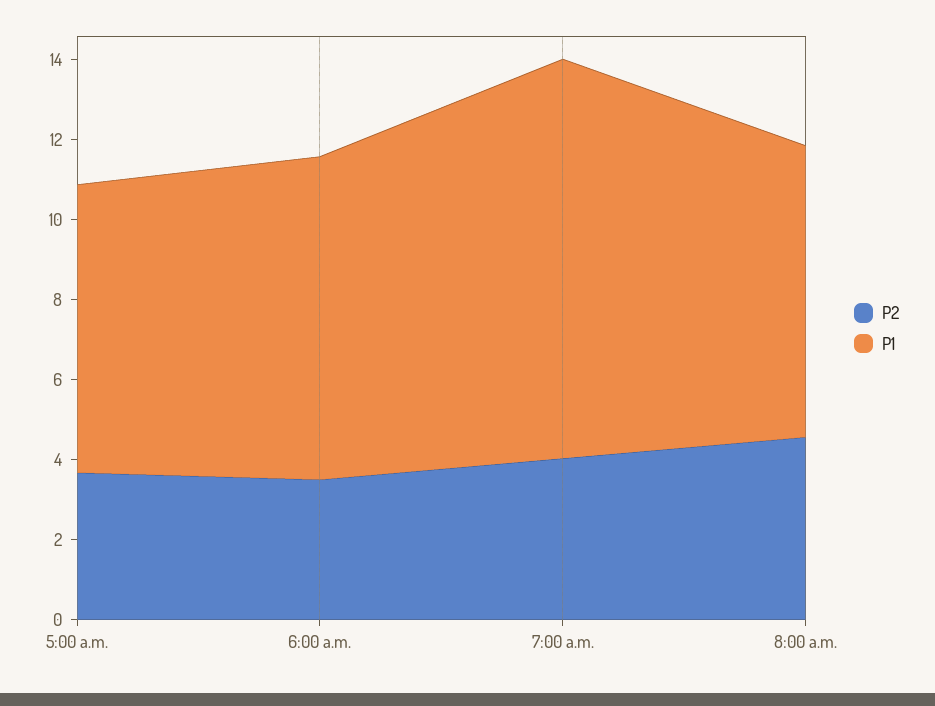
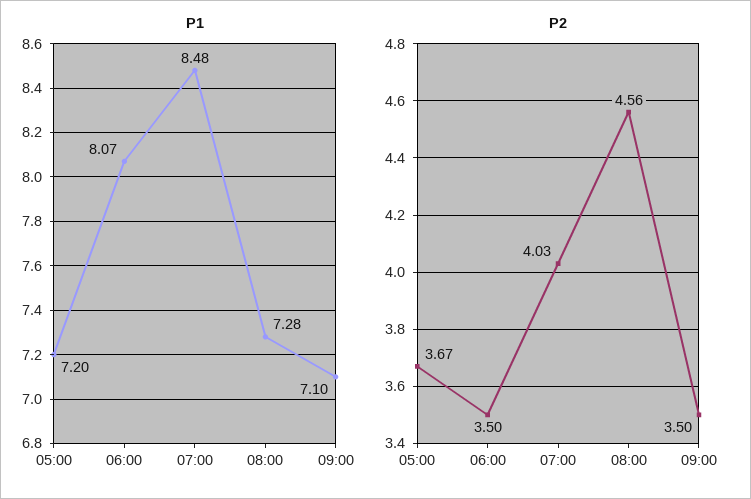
P1, 7:00 a.m.: 10 -> 8.48
P1, 09:00: none -> 7.1
P2, 09:00: none -> 3.5

